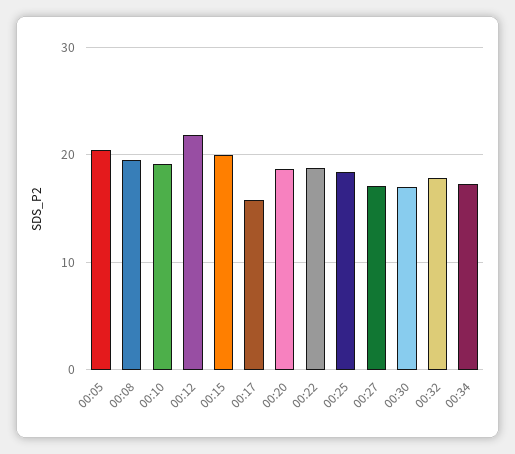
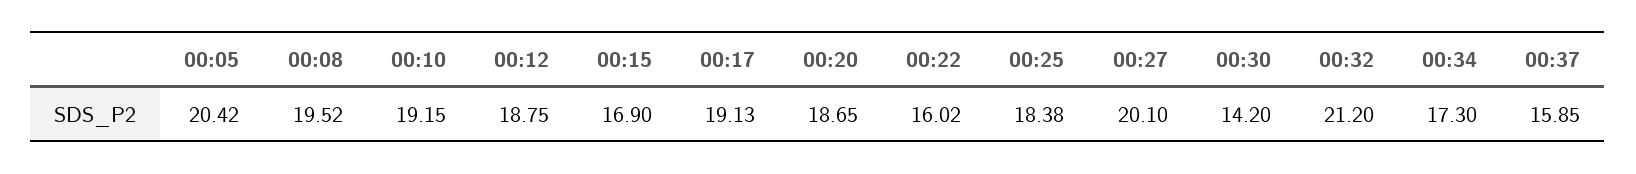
00:12: 22 -> 18.75
00:15: 20 -> 16.9
00:17: 16 -> 19.13
00:22: 19 -> 16.02
00:27: 17 -> 20.1
00:30: 17 -> 14.2
00:32: 18 -> 21.2
00:37: none -> 15.85

